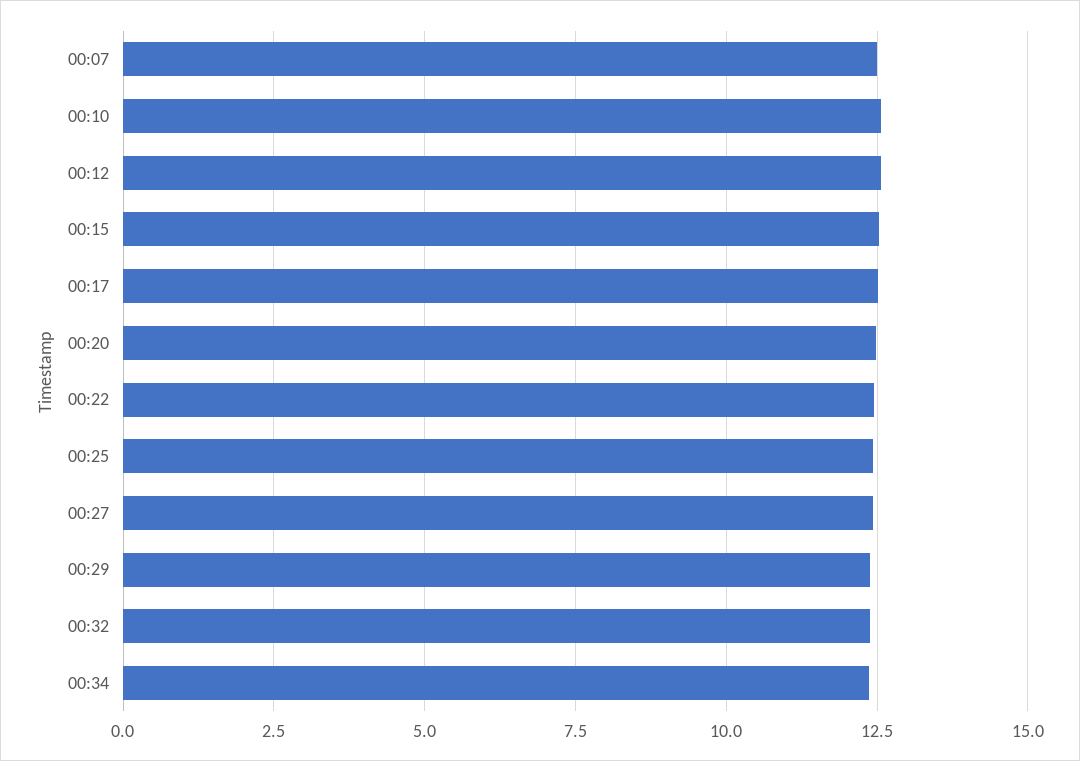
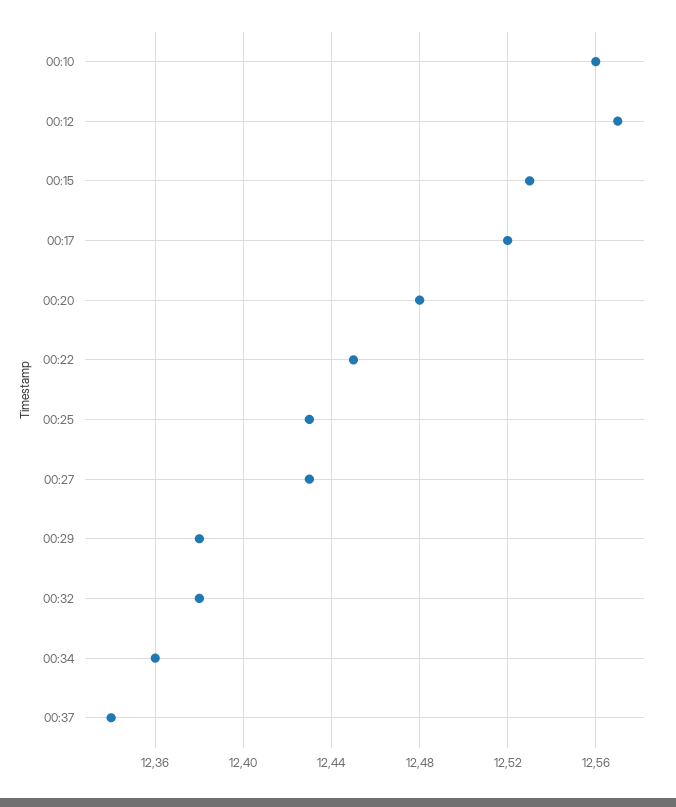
00:07: 12.5 -> none
00:37: none -> 12.34

